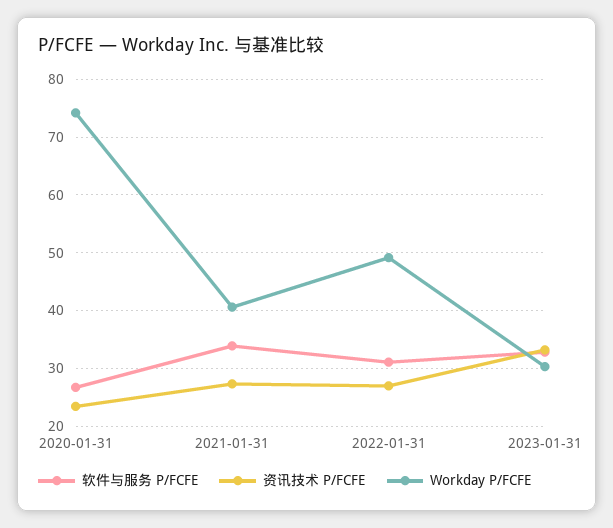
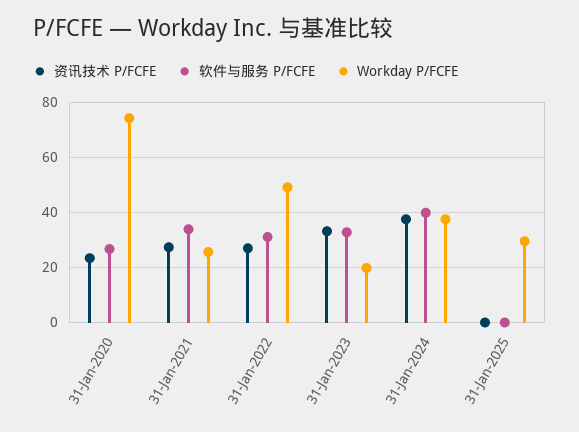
Workday P/FCFE, 2021-01-31: 40 -> 25
Workday P/FCFE, 2023-01-31: 30 -> 20
资讯技术 P/FCFE, 31-Jan-2024: none -> 37.5
软件与服务 P/FCFE, 31-Jan-2024: none -> 40
Workday P/FCFE, 31-Jan-2024: none -> 37.5
资讯技术 P/FCFE, 31-Jan-2025: none -> 0
软件与服务 P/FCFE, 31-Jan-2025: none -> 0
Workday P/FCFE, 31-Jan-2025: none -> 30

